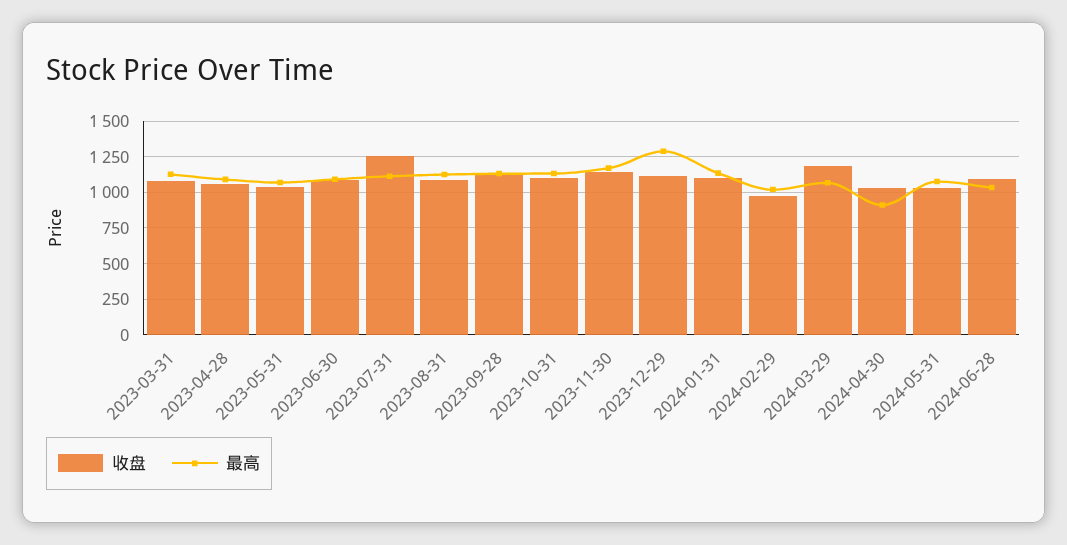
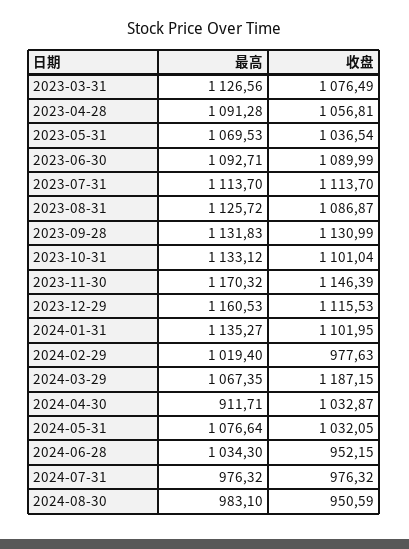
收盘, 2023-07-31: 1250 -> 1113.7
最高, 2023-12-29: 1300 -> 1160.53
收盘, 2024-06-28: 1100 -> 952.15
最高, 2024-07-31: none -> 976.32
收盘, 2024-07-31: none -> 976.32
最高, 2024-08-30: none -> 983.1
收盘, 2024-08-30: none -> 950.59

